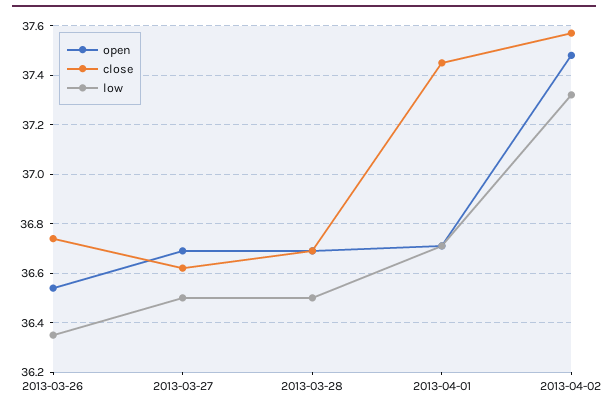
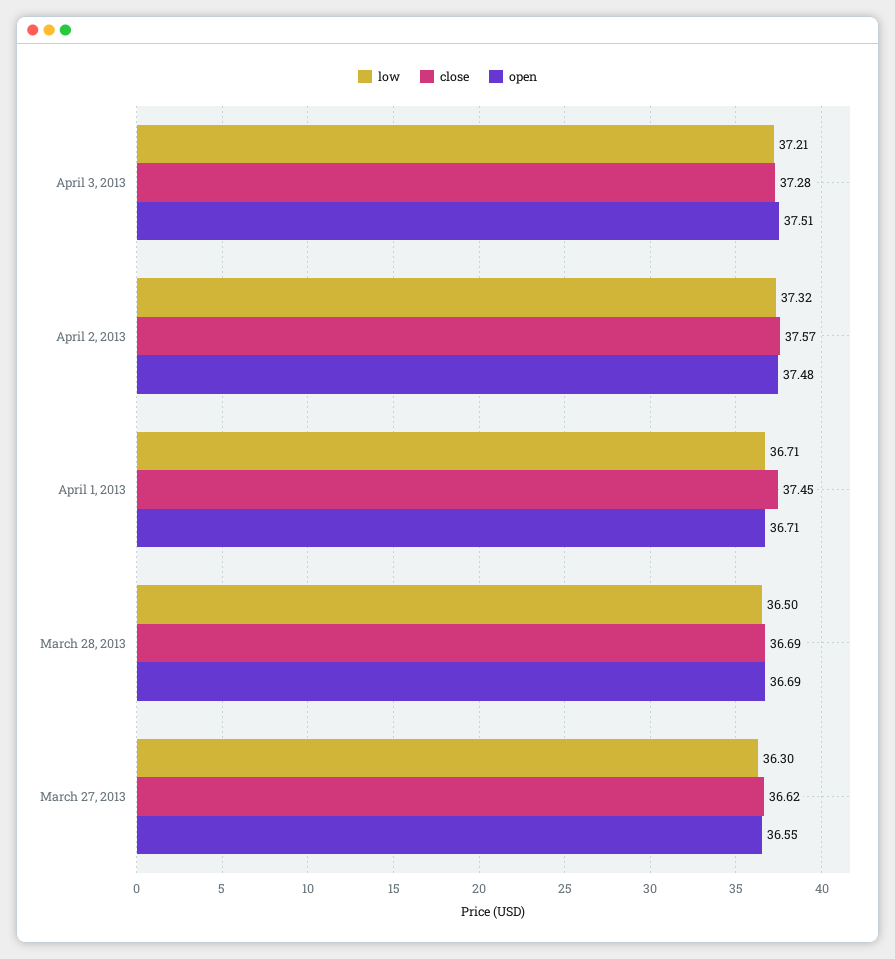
open, 2013-03-26: 36.55 -> none
close, 2013-03-26: 36.75 -> none
low, 2013-03-26: 36.35 -> none
open, 2013-03-27: 36.7 -> 36.55
low, 2013-03-27: 36.5 -> 36.3
low, April 3, 2013: none -> 37.21
close, April 3, 2013: none -> 37.28
open, April 3, 2013: none -> 37.51

